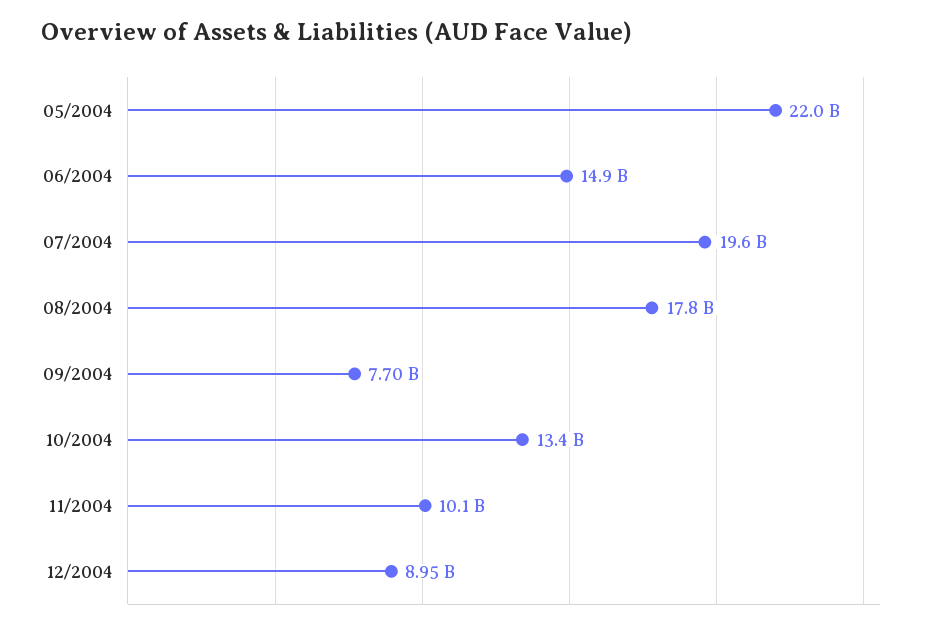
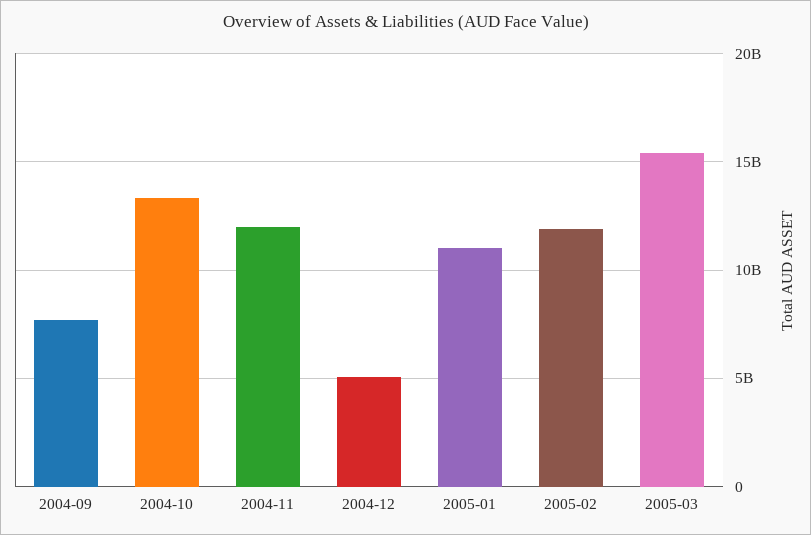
05/2004: 22000000000 -> none
06/2004: 14900000000 -> none
07/2004: 19600000000 -> none
08/2004: 17800000000 -> none
11/2004: 10100000000 -> 12000000000
12/2004: 8950000000 -> 5000000000
2005-01: none -> 11000000000
2005-02: none -> 12000000000
2005-03: none -> 15500000000

